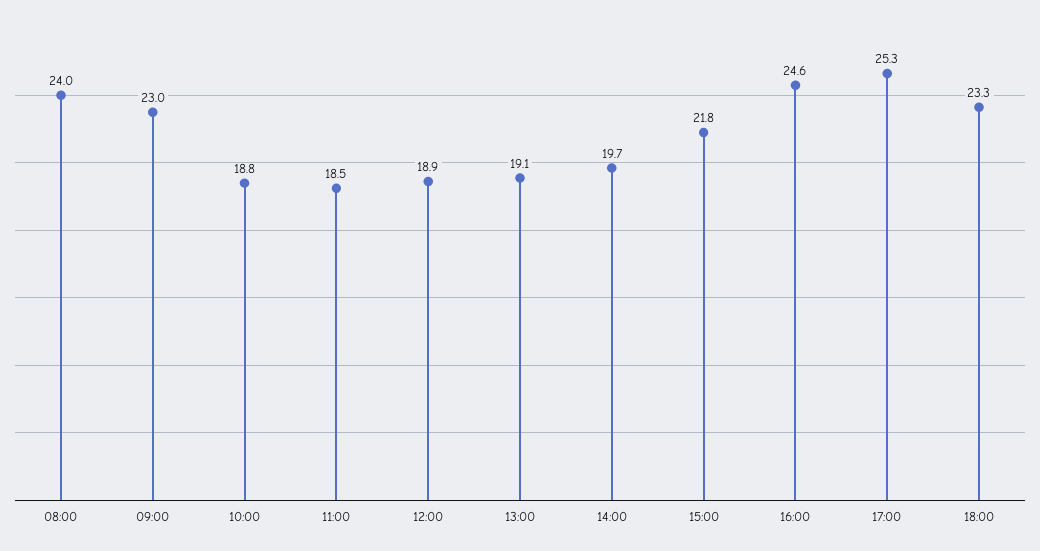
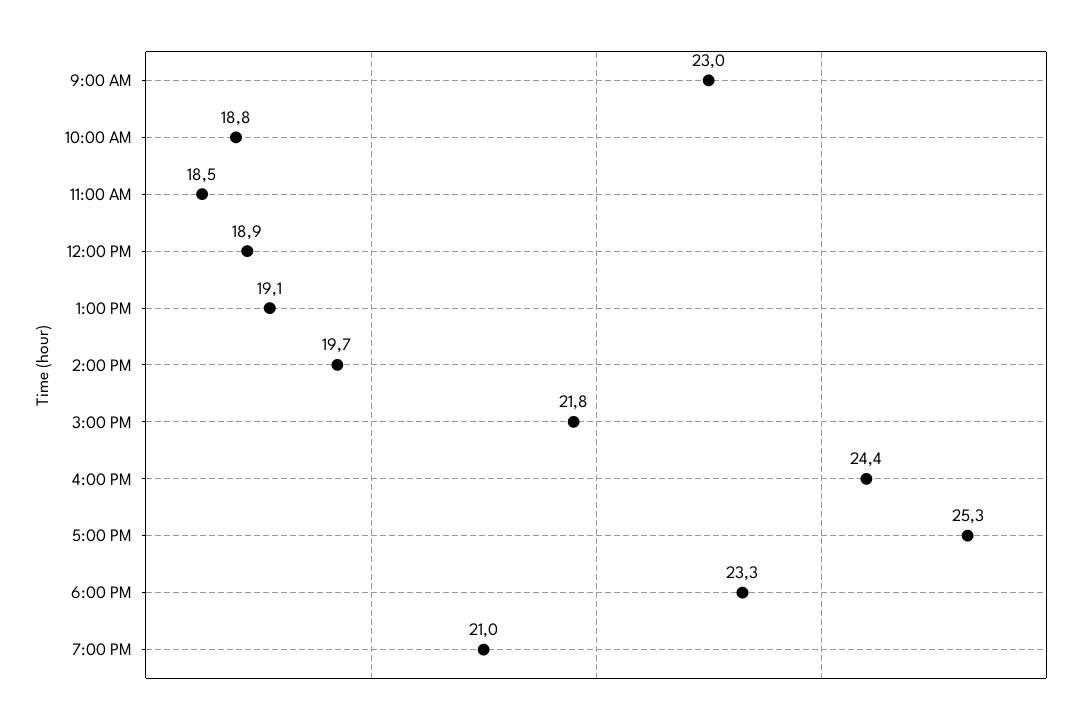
08:00: 24 -> none
16:00: 24.6 -> 24.4
7:00 PM: none -> 21

